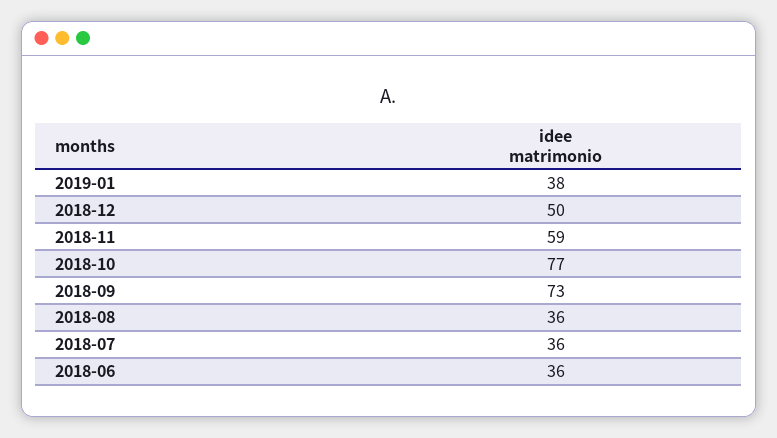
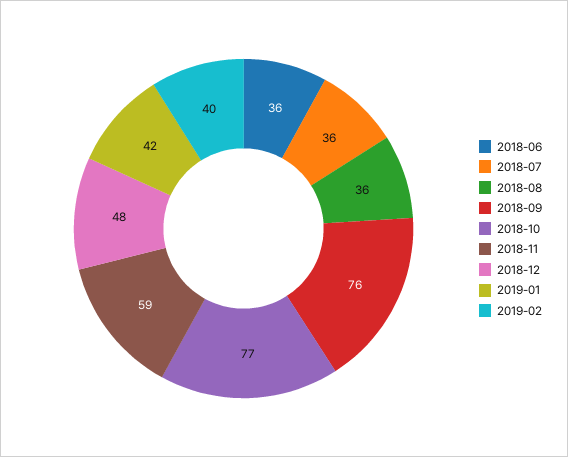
2019-01: 38 -> 42
2018-12: 50 -> 48
2018-09: 73 -> 76
2019-02: none -> 40

